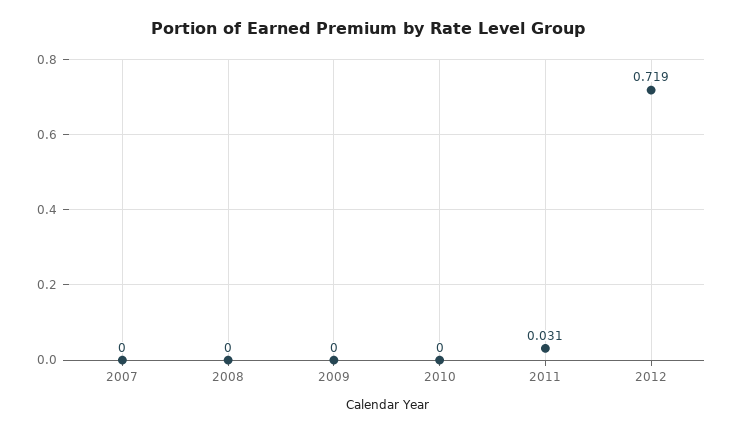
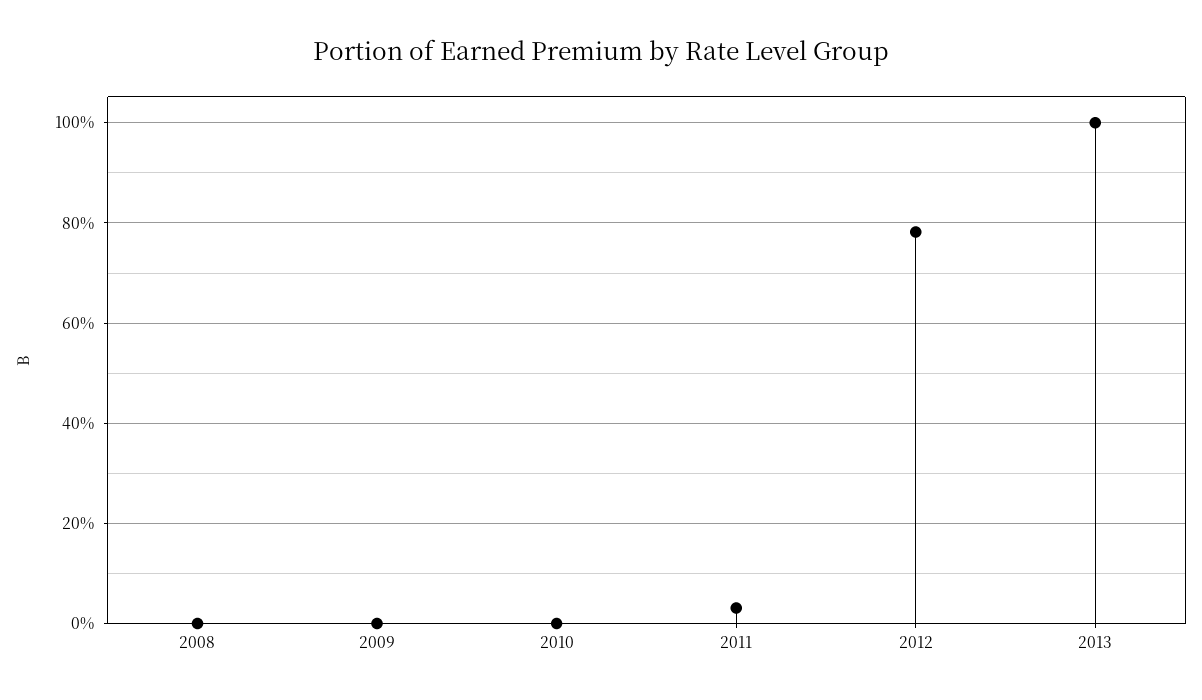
2007: 0 -> none
2012: 0.719 -> 0.78
2013: none -> 1

